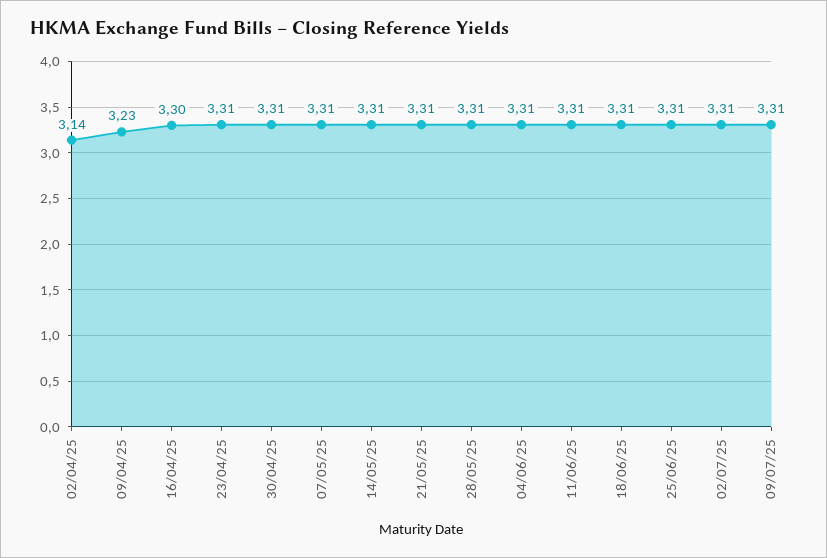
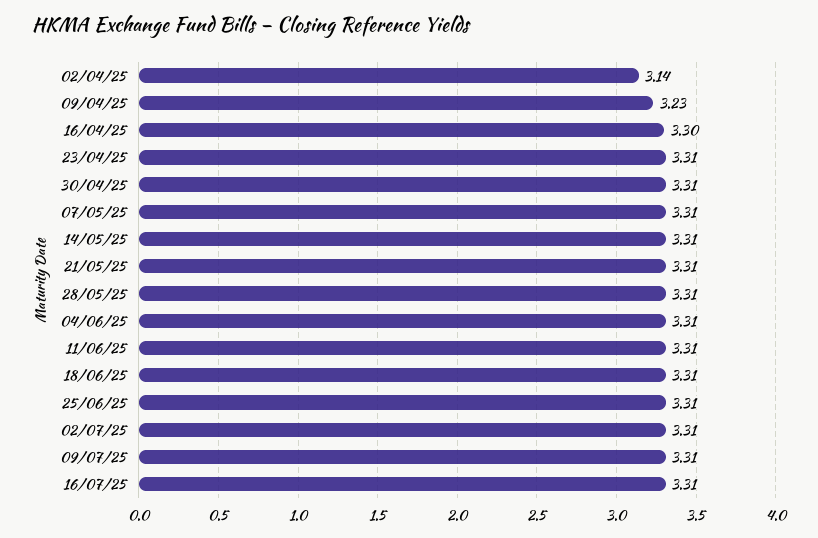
16/07/25: none -> 3.31

